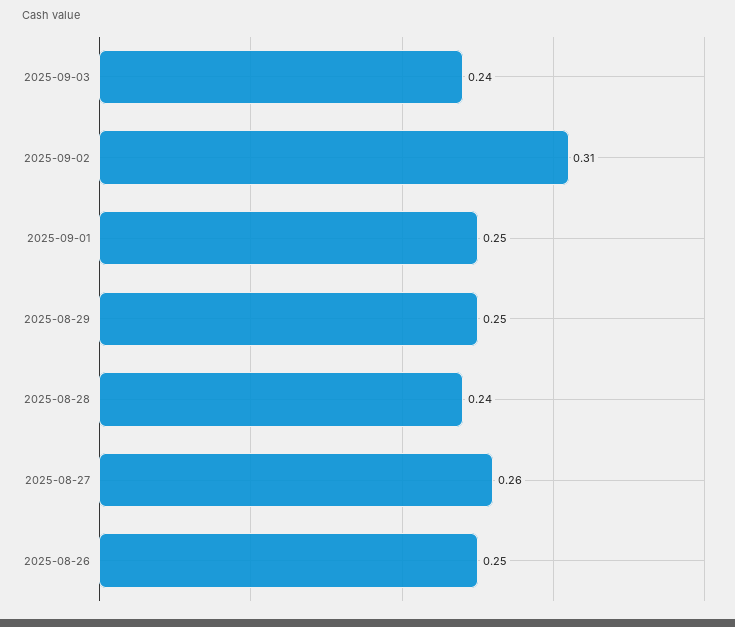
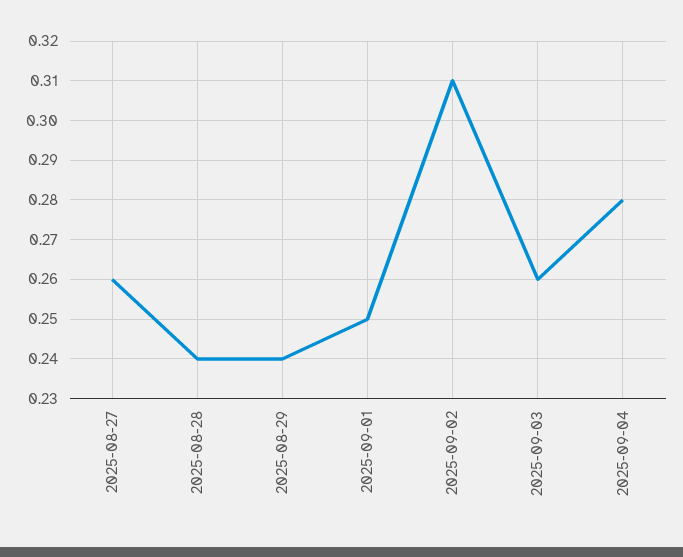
2025-09-03: 0.24 -> 0.26
2025-08-29: 0.25 -> 0.24
2025-08-26: 0.25 -> none
2025-09-04: none -> 0.28

